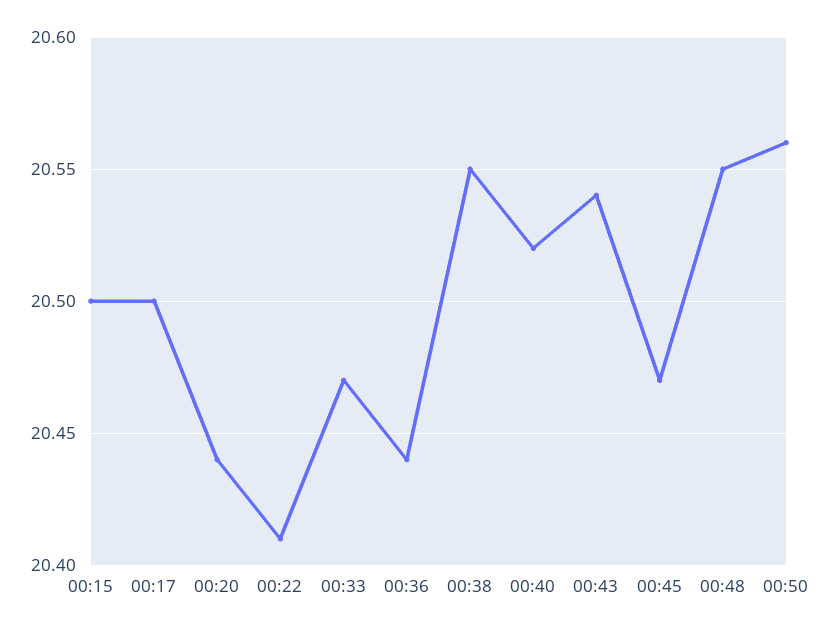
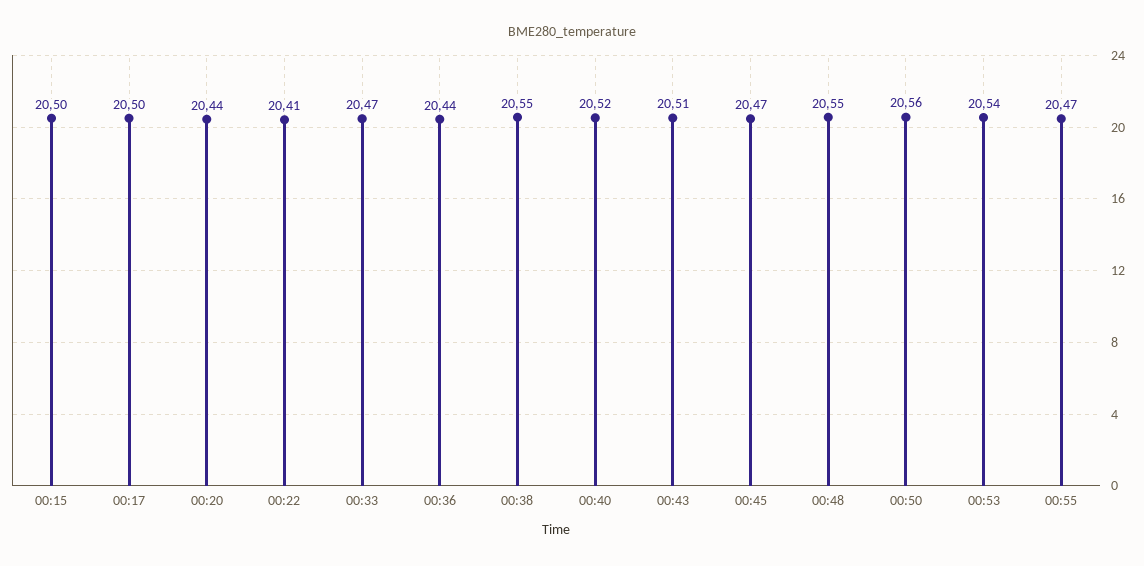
00:43: 20.54 -> 20.51
00:53: none -> 20.54
00:55: none -> 20.47

